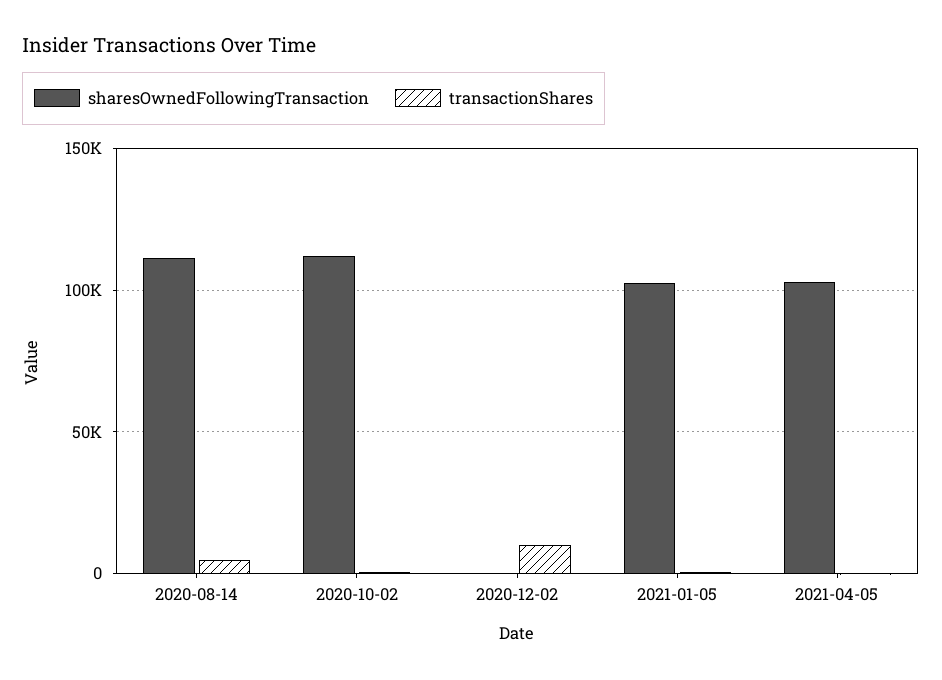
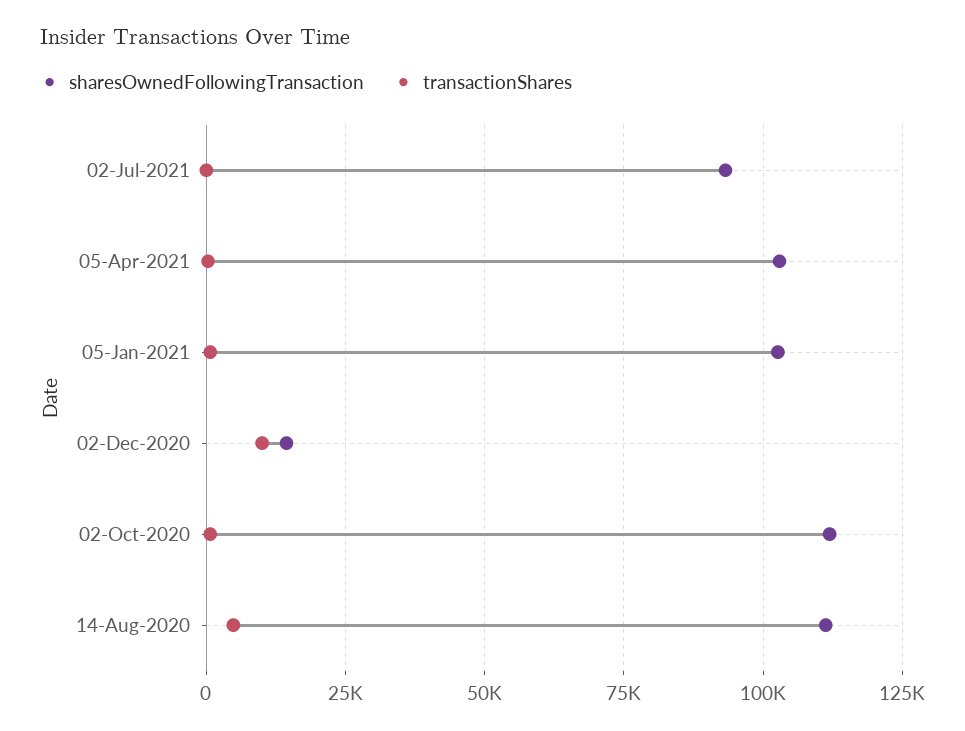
sharesOwnedFollowingTransaction, 2020-12-02: 0 -> 15000
sharesOwnedFollowingTransaction, 02-Jul-2021: none -> 92500
transactionShares, 02-Jul-2021: none -> 0

